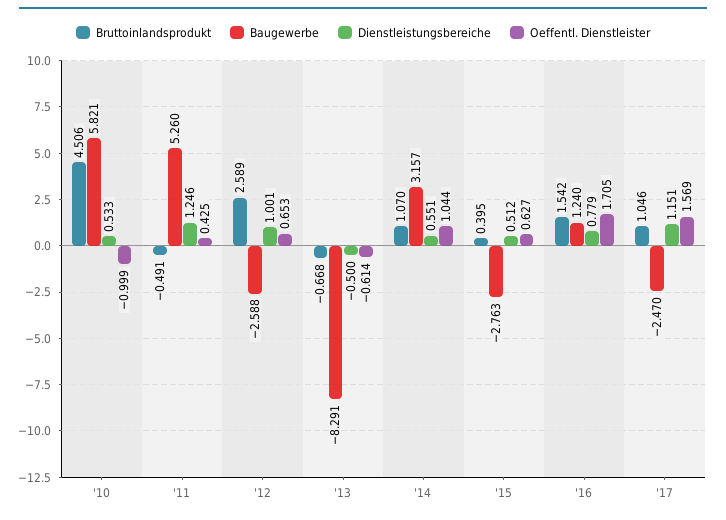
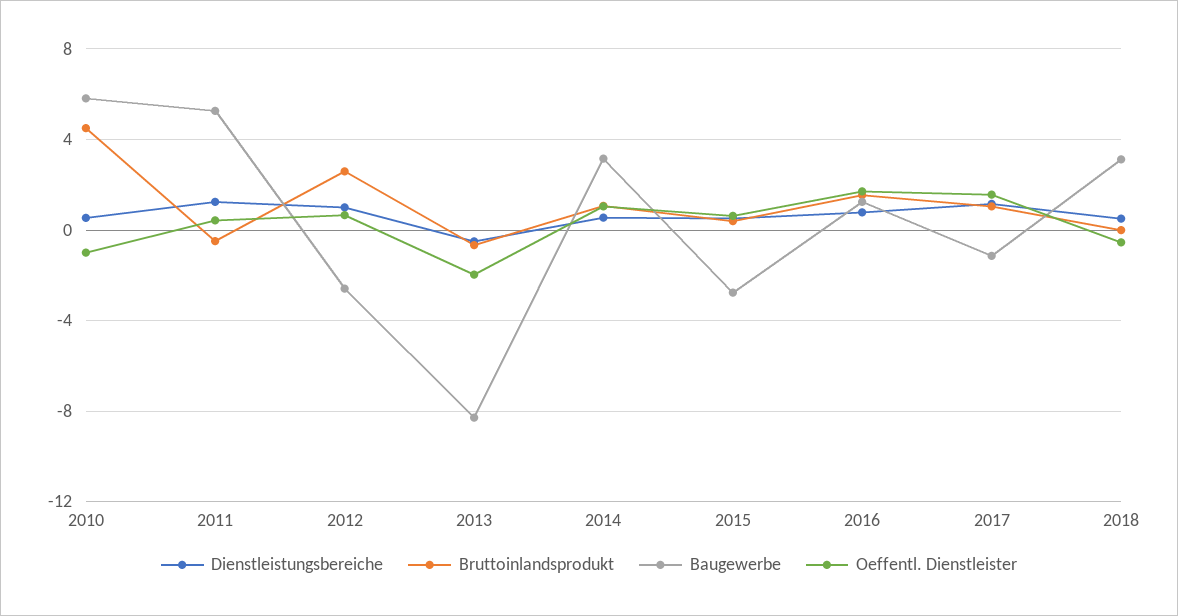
Oeffentl. Dienstleister, '13: -0.614 -> -2
Baugewerbe, '17: -2.47 -> -1
Dienstleistungsbereiche, 2018: none -> 0.5
Bruttoinlandsprodukt, 2018: none -> 0
Baugewerbe, 2018: none -> 3
Oeffentl. Dienstleister, 2018: none -> -0.5

